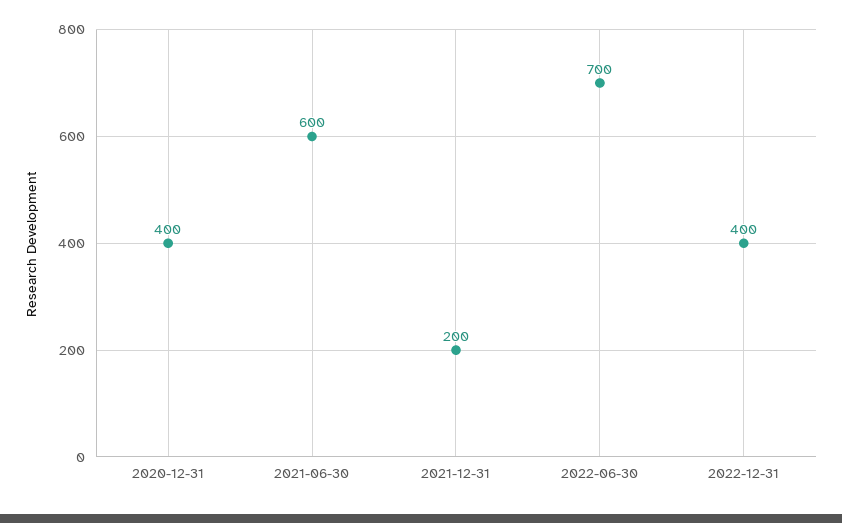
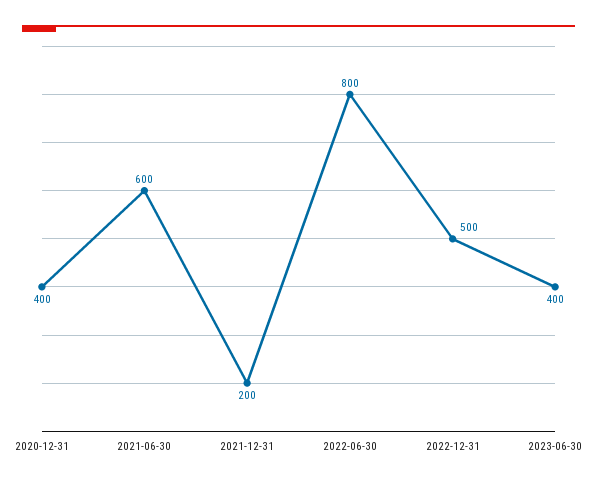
2022-06-30: 700 -> 800
2022-12-31: 400 -> 500
2023-06-30: none -> 400

